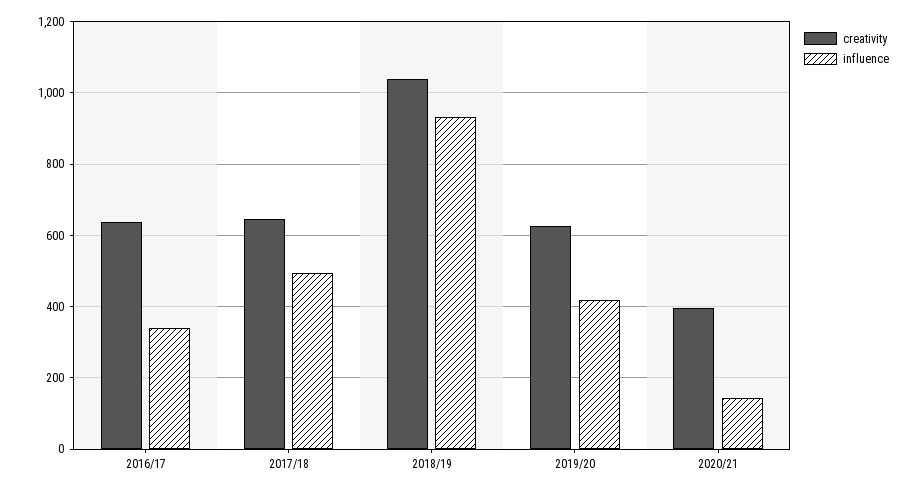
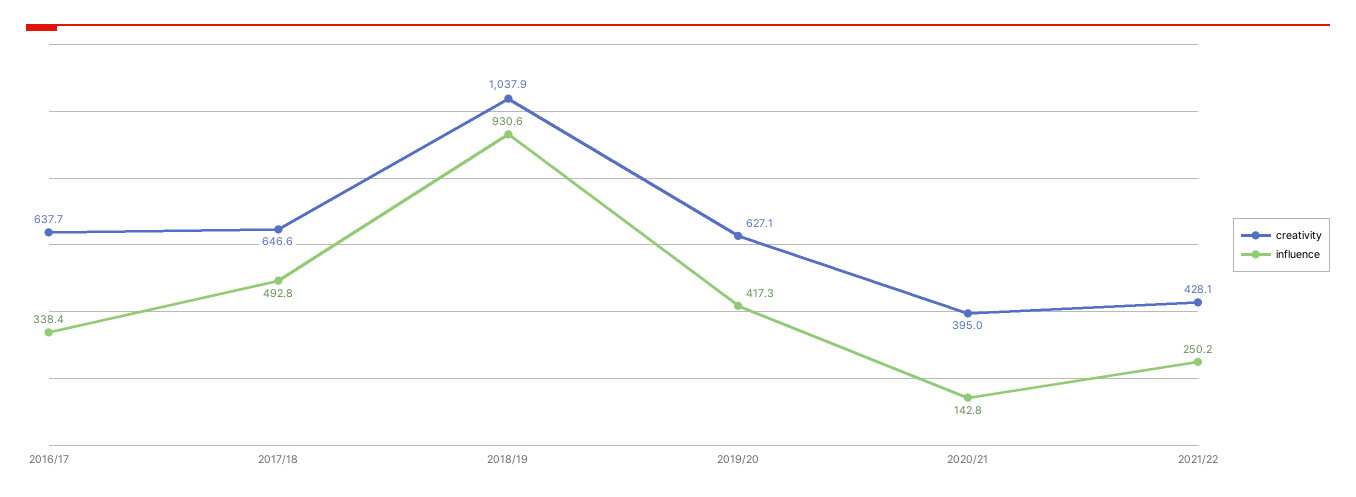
creativity, 2021/22: none -> 428.1
influence, 2021/22: none -> 250.2

